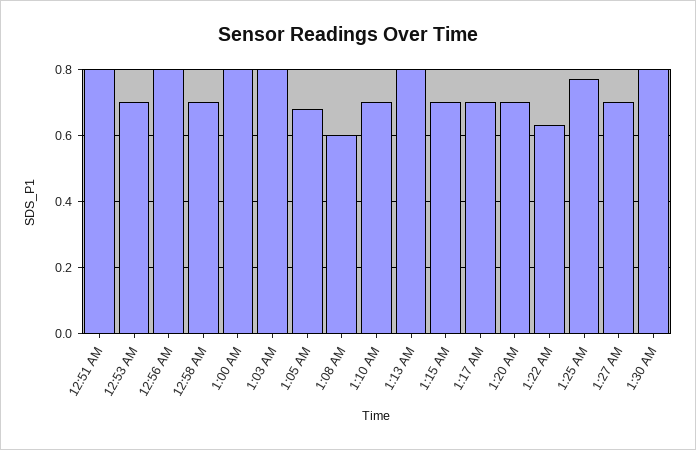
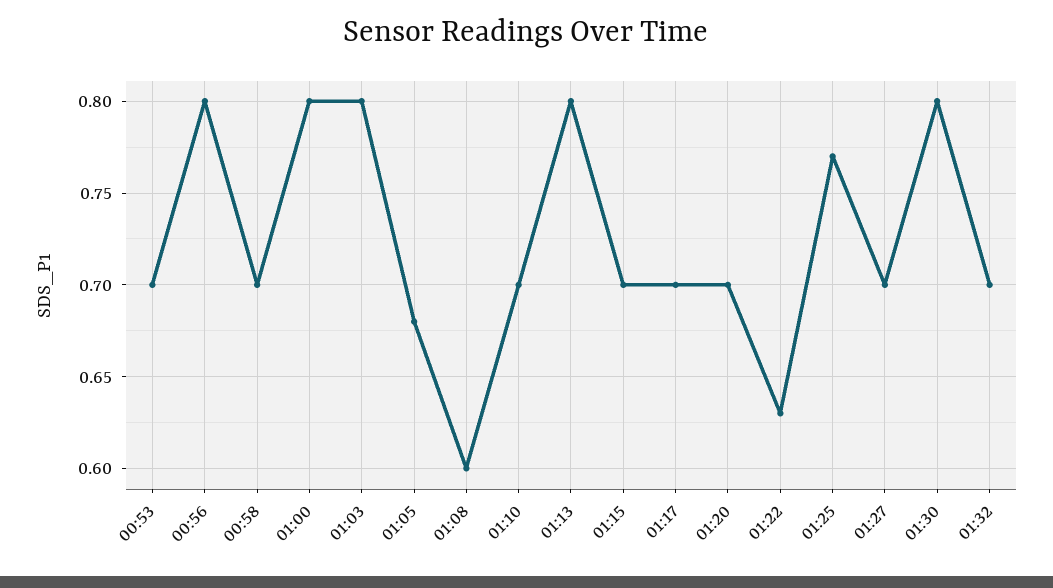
12:51 AM: 0.8 -> none
01:32: none -> 0.7

